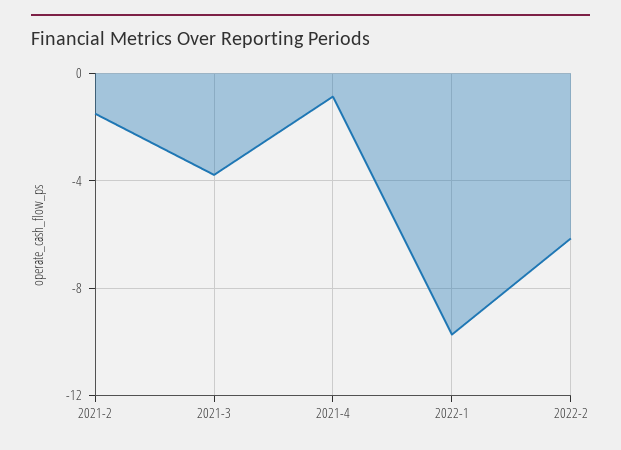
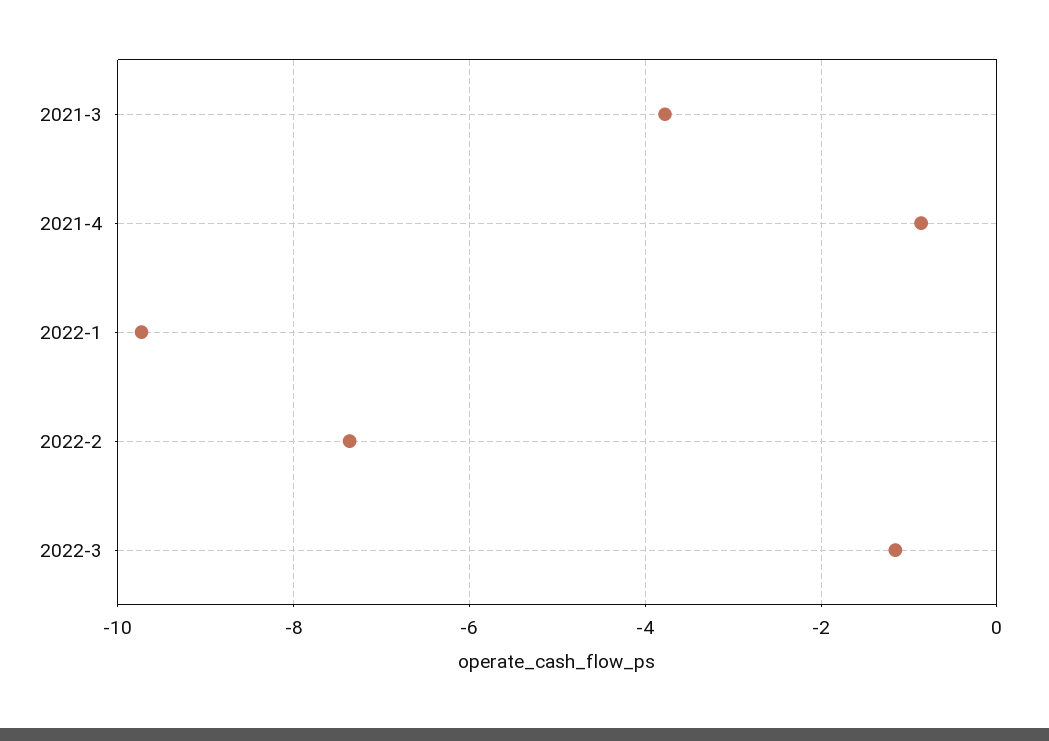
2021-2: -1.5 -> none
2022-2: -6 -> -7.4
2022-3: none -> -1.2

